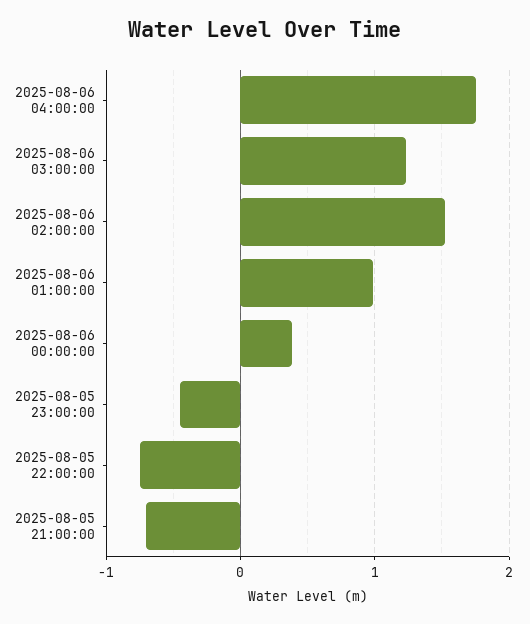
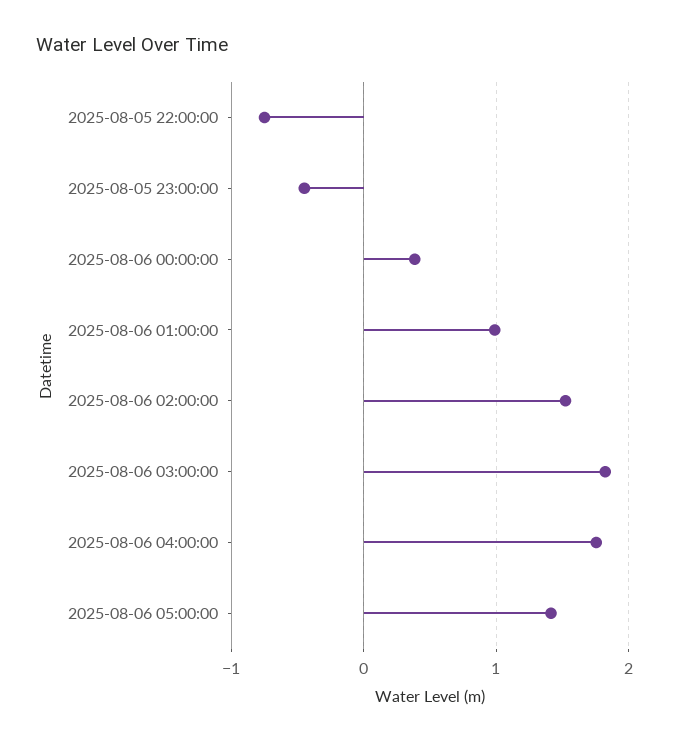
2025-08-06 03:00:00: 1.2 -> 1.8
2025-08-05 21:00:00: -0.7 -> none
2025-08-06 05:00:00: none -> 1.4

